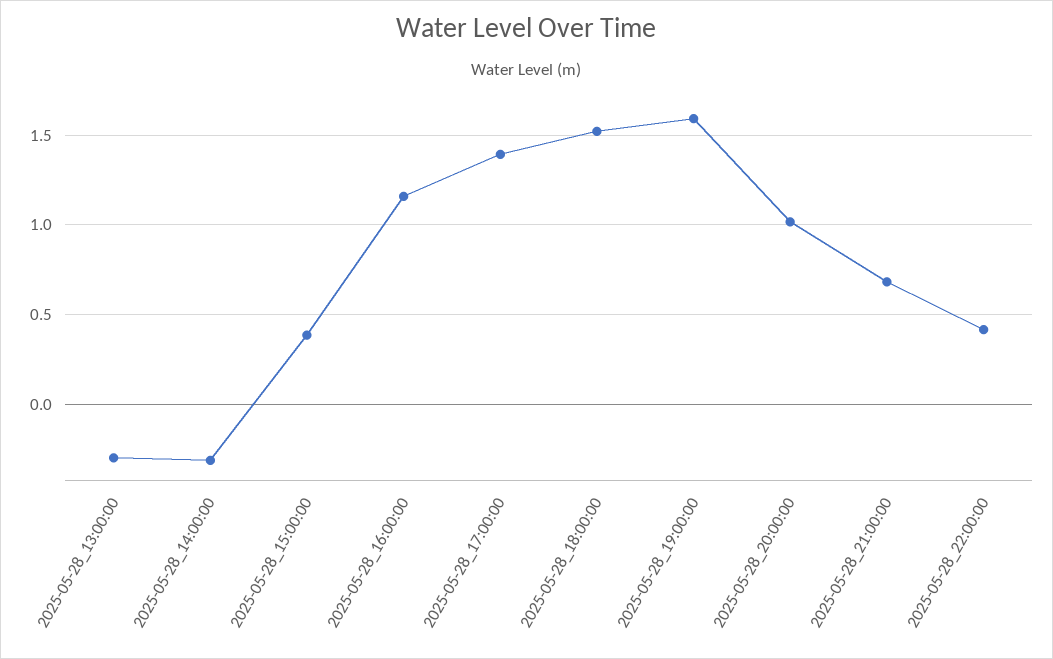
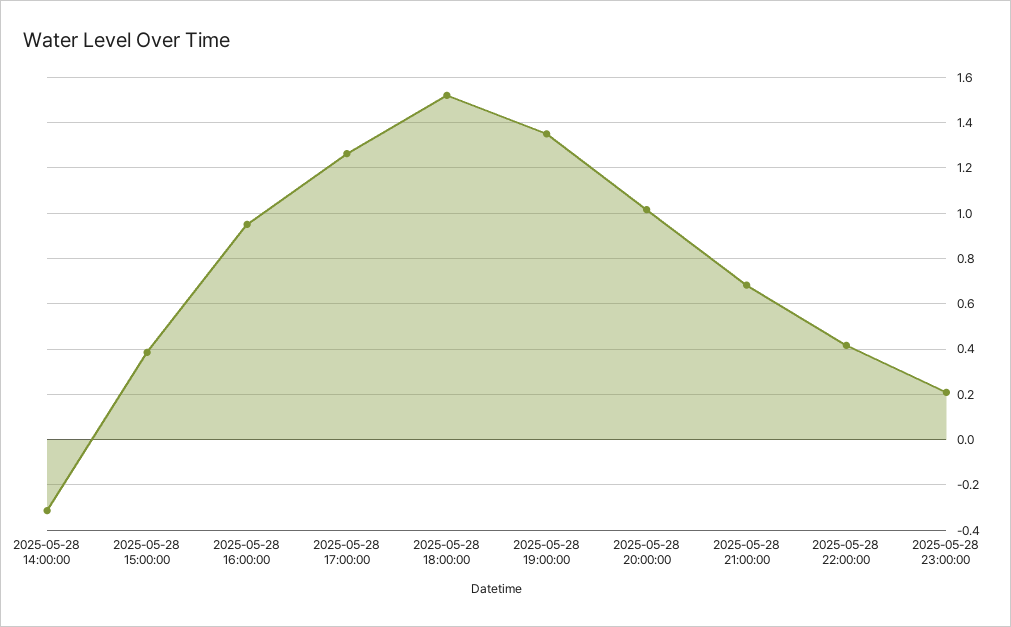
2025-05-28_13:00:00: -0.3 -> none
2025-05-28_16:00:00: 1.15 -> 0.95
2025-05-28_17:00:00: 1.4 -> 1.25
2025-05-28_19:00:00: 1.6 -> 1.35
2025-05-28 23:00:00: none -> 0.2

